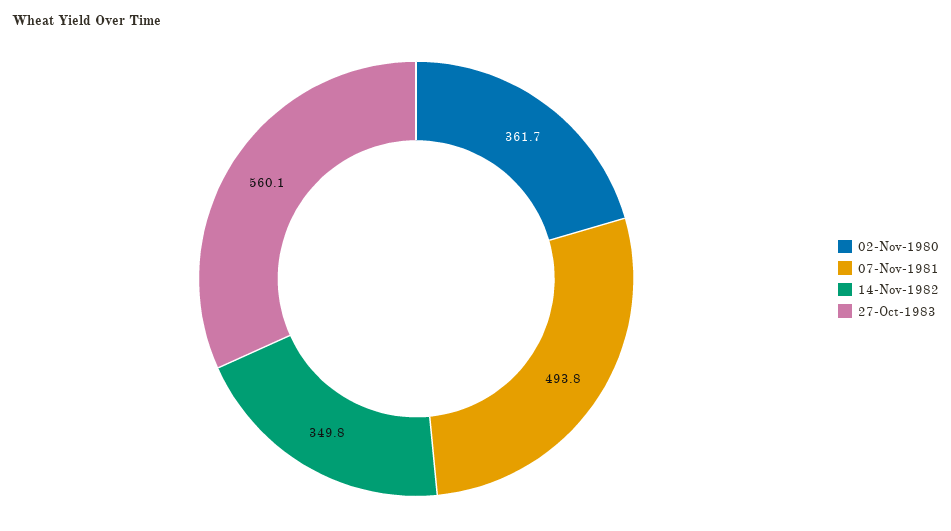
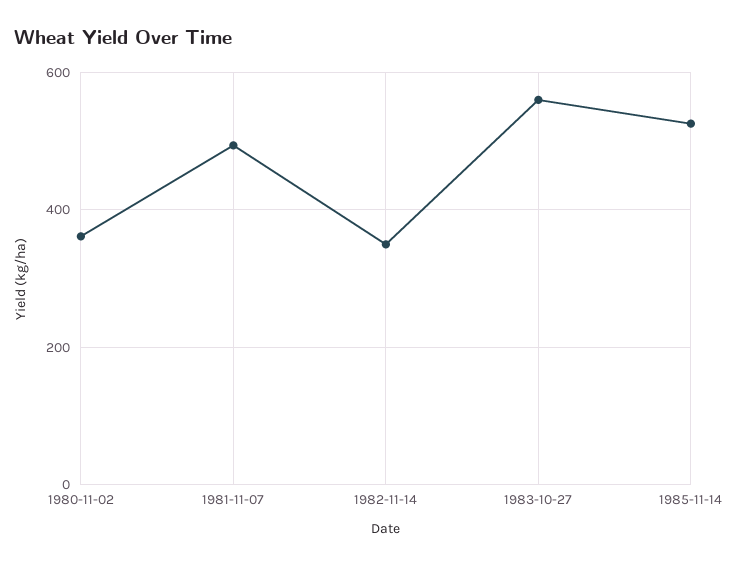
1985-11-14: none -> 520

